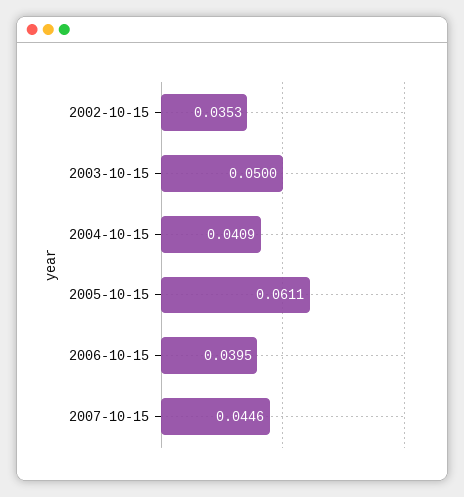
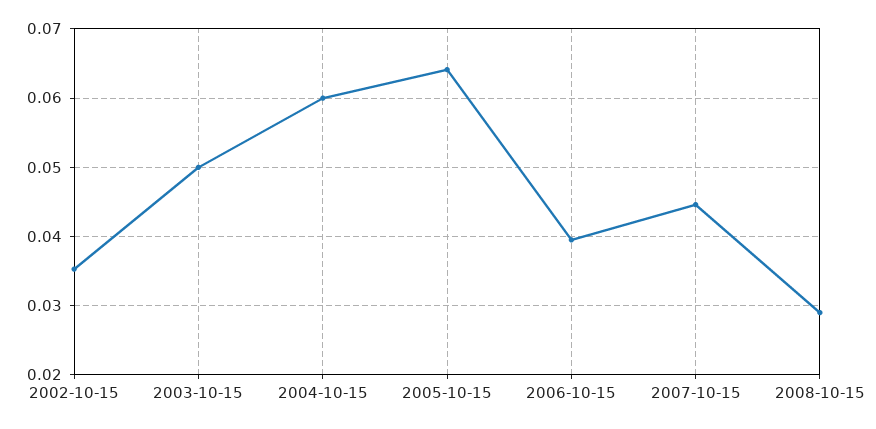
2004-10-15: 0.0409 -> 0.06
2005-10-15: 0.0611 -> 0.064
2008-10-15: none -> 0.029

